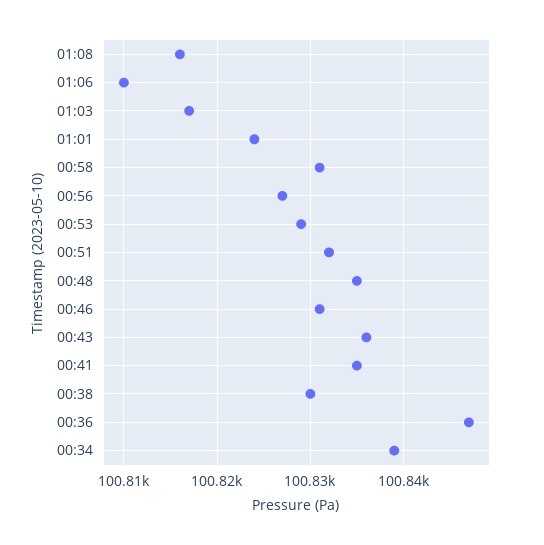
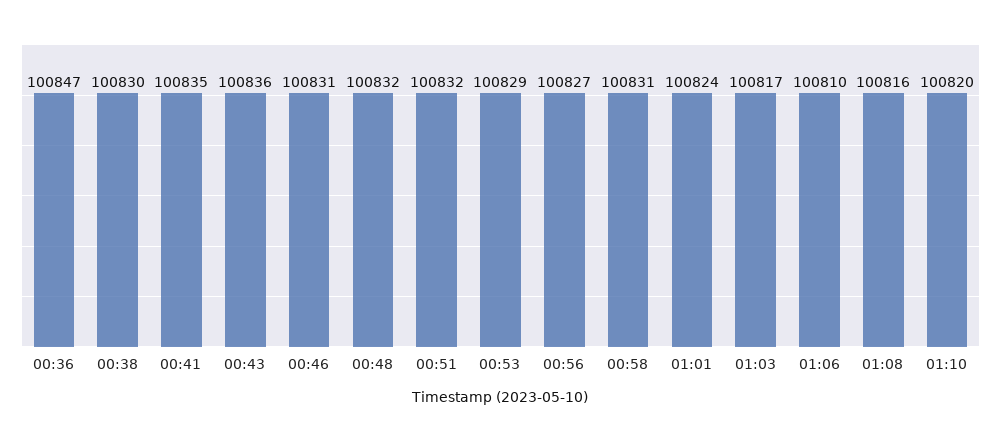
00:48: 100835 -> 100832
00:34: 100839 -> none
01:10: none -> 100820

